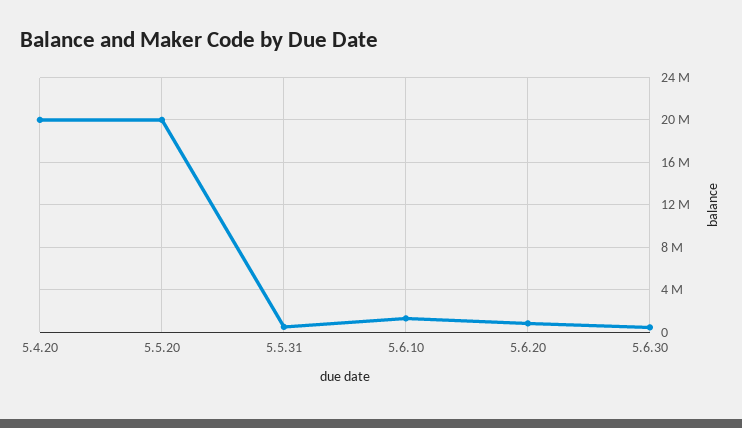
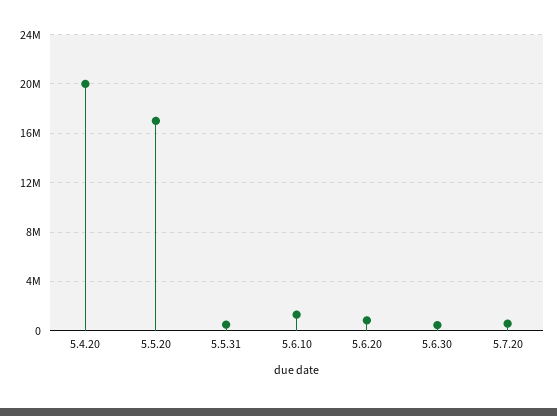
5.5.20: 20000000 -> 17000000
5.7.20: none -> 500000

